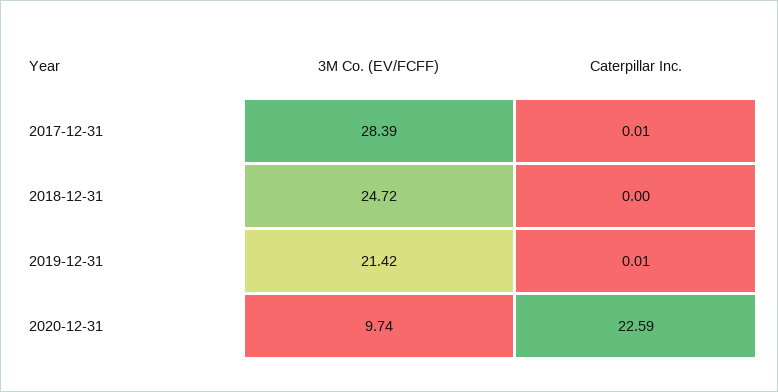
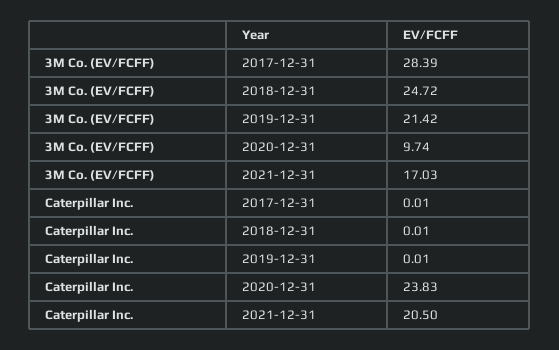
Caterpillar Inc., 2018-12-31: 0 -> 0.01
Caterpillar Inc., 2020-12-31: 22.59 -> 23.83
3M Co. (EV/FCFF), 2021-12-31: none -> 17.03
Caterpillar Inc., 2021-12-31: none -> 20.5

